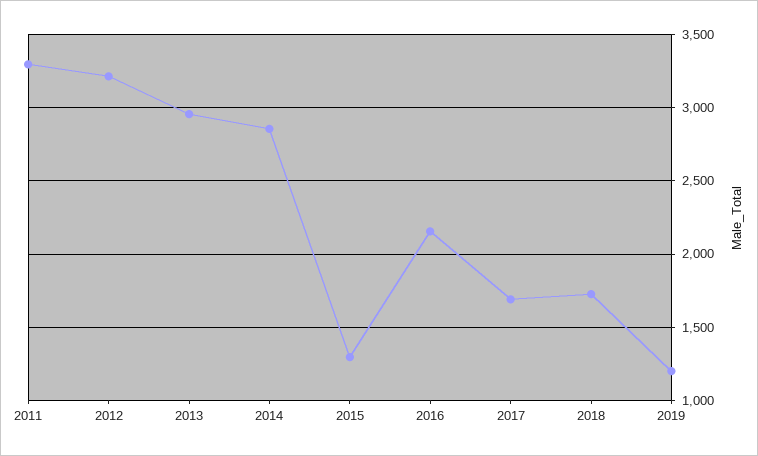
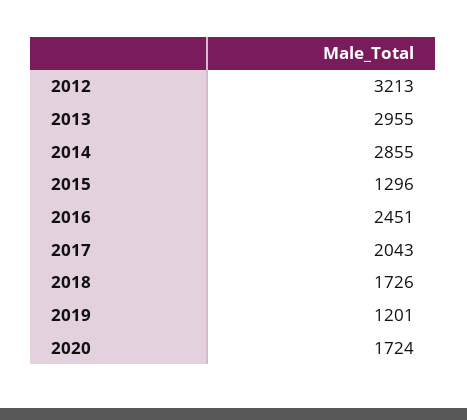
2011: 3300 -> none
2016: 2150 -> 2451
2017: 1700 -> 2043
2020: none -> 1724

